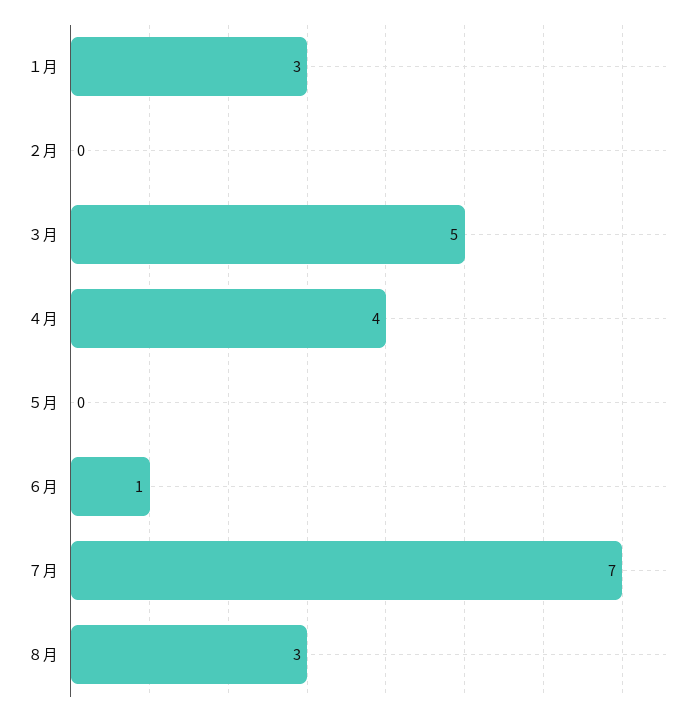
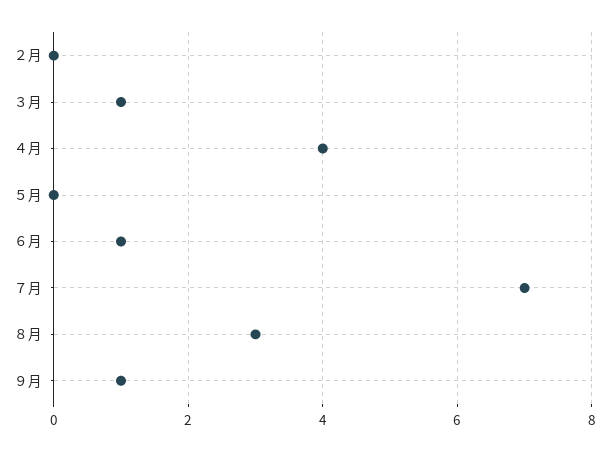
１月: 3 -> none
３月: 5 -> 1
９月: none -> 1

